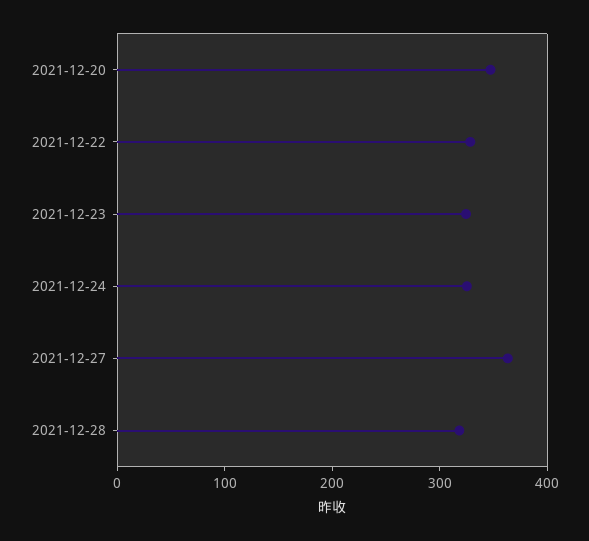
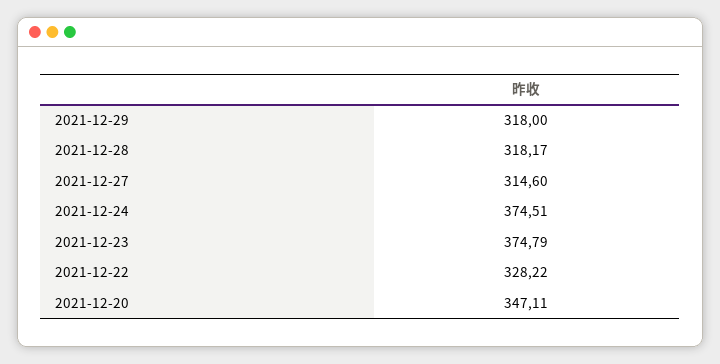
2021-12-23: 320 -> 374.79
2021-12-24: 320 -> 374.51
2021-12-27: 360 -> 314.6
2021-12-29: none -> 318

